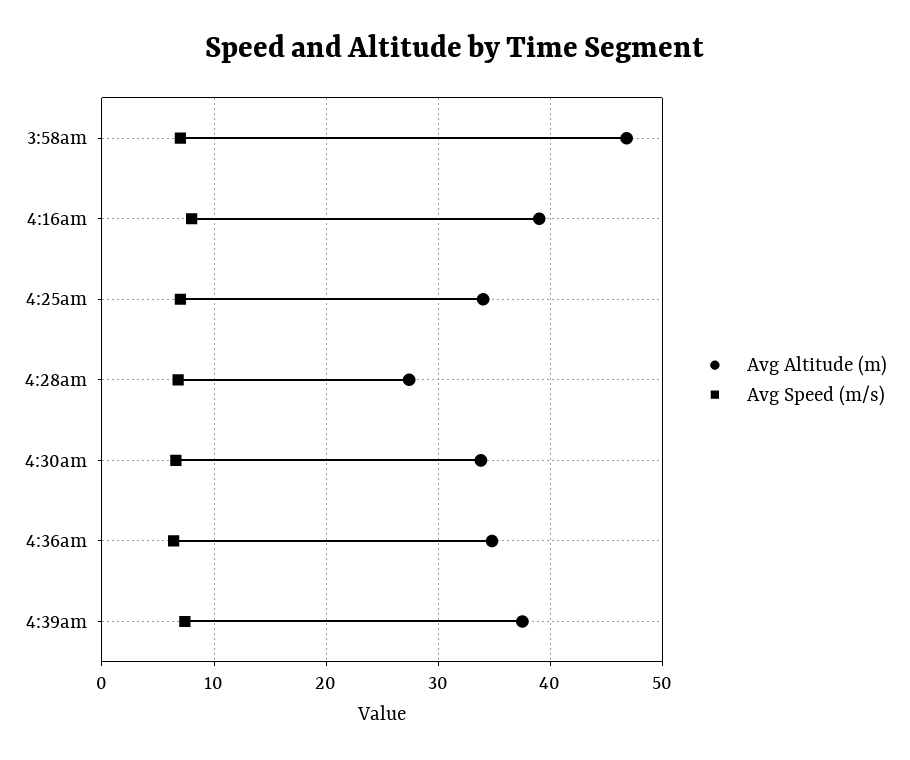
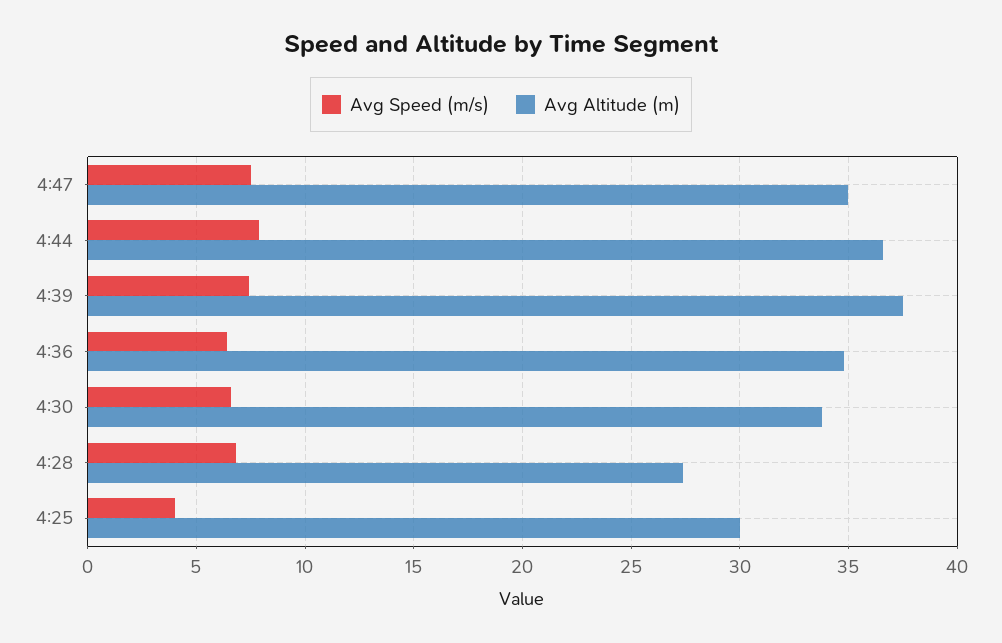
Avg Altitude (m), 3:58am: 47 -> none
Avg Speed (m/s), 3:58am: 7 -> none
Avg Altitude (m), 4:16am: 39 -> none
Avg Speed (m/s), 4:16am: 8 -> none
Avg Altitude (m), 4:25am: 34 -> 30
Avg Speed (m/s), 4:25am: 7 -> 4
Avg Speed (m/s), 4:47: none -> 7.5
Avg Altitude (m), 4:47: none -> 35
Avg Speed (m/s), 4:44: none -> 8
Avg Altitude (m), 4:44: none -> 36.5

